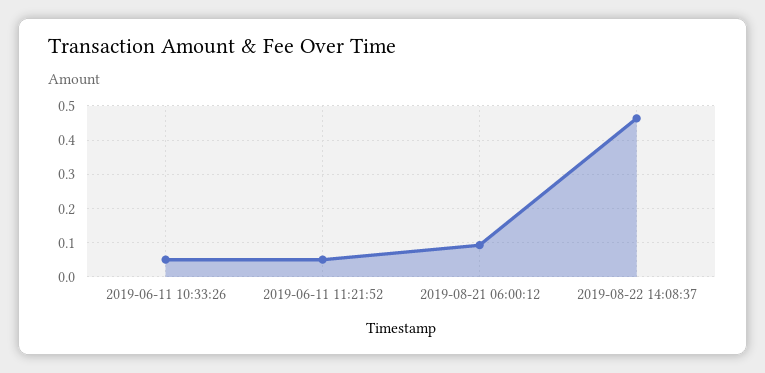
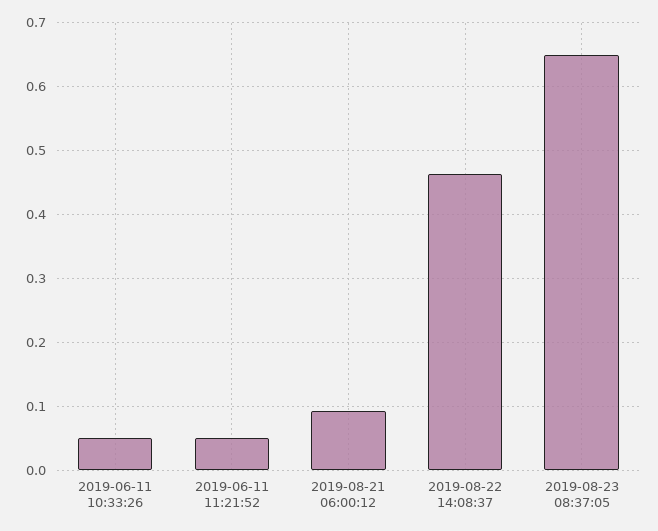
2019-08-23 08:37:05: none -> 0.65

